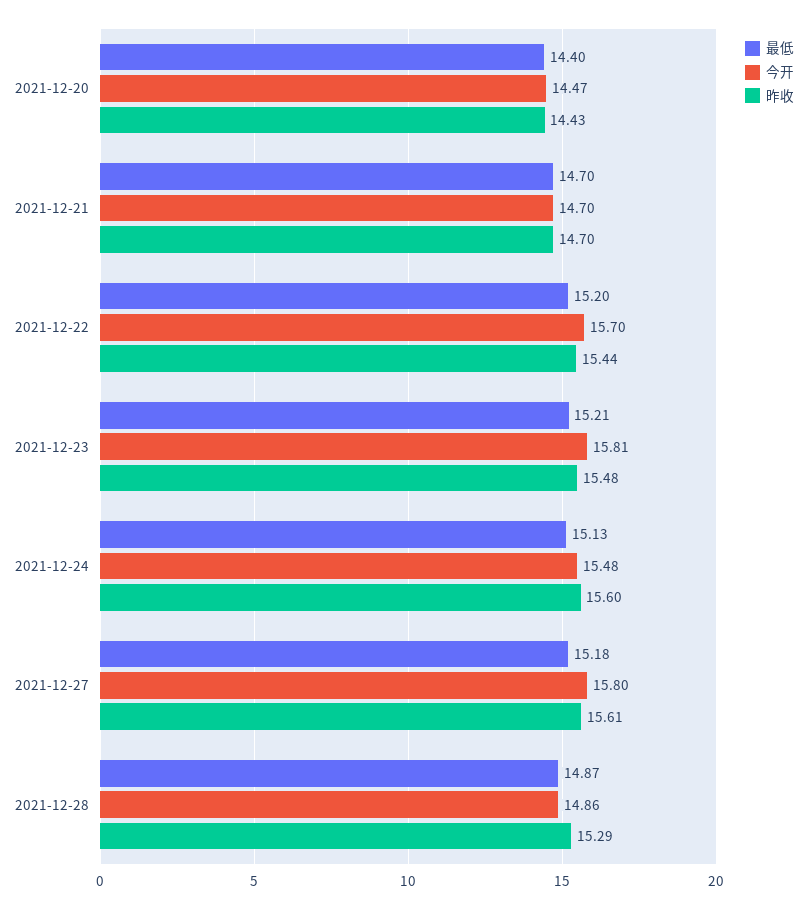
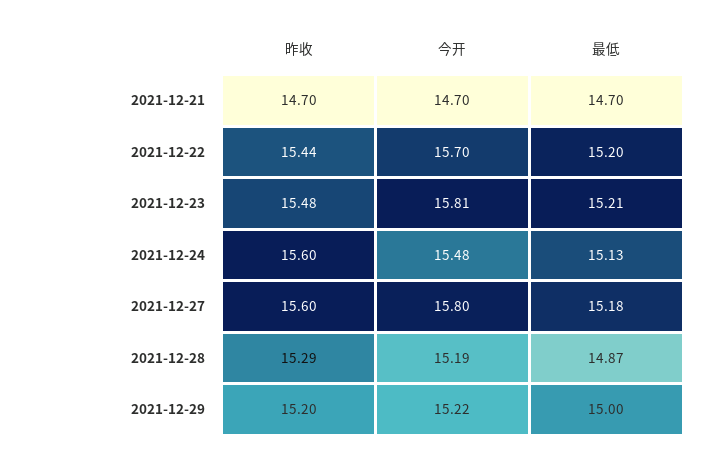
最低, 2021-12-20: 14.4 -> none
今开, 2021-12-20: 14.47 -> none
昨收, 2021-12-20: 14.43 -> none
昨收, 2021-12-27: 15.61 -> 15.6
今开, 2021-12-28: 14.86 -> 15.19
昨收, 2021-12-29: none -> 15.2
今开, 2021-12-29: none -> 15.22
最低, 2021-12-29: none -> 15

